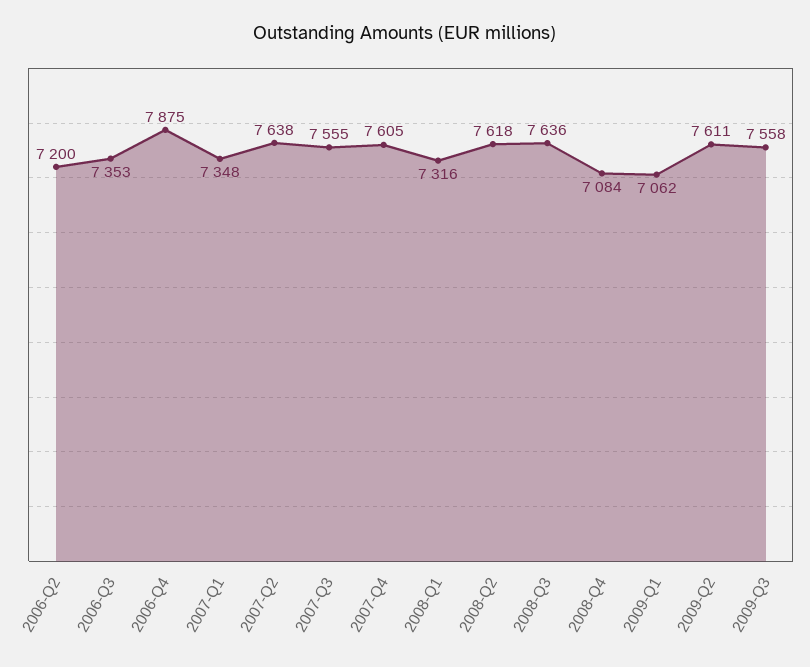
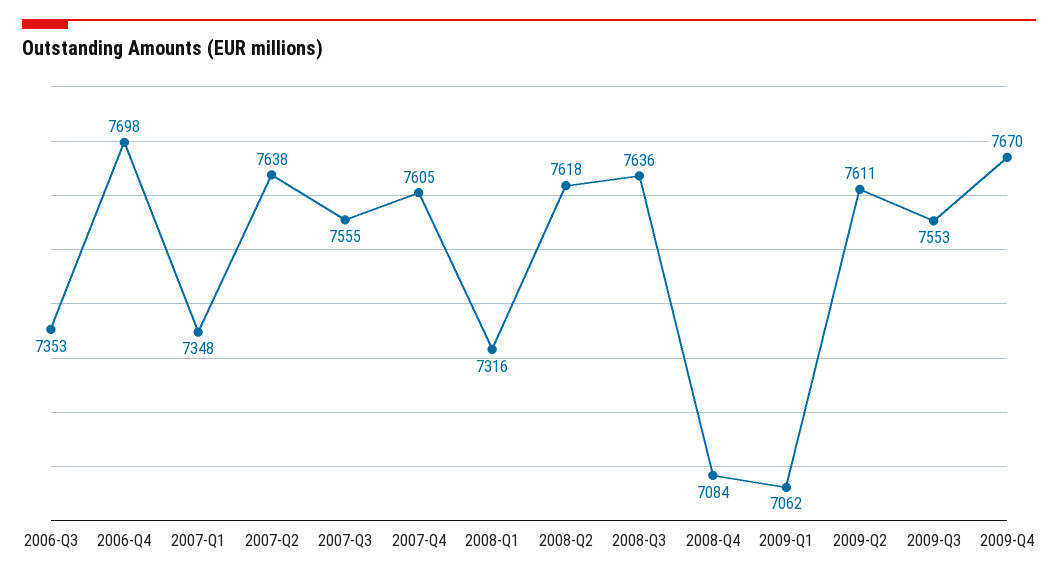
2006-Q2: 7200 -> none
2006-Q4: 7875 -> 7698
2009-Q3: 7558 -> 7553
2009-Q4: none -> 7670

